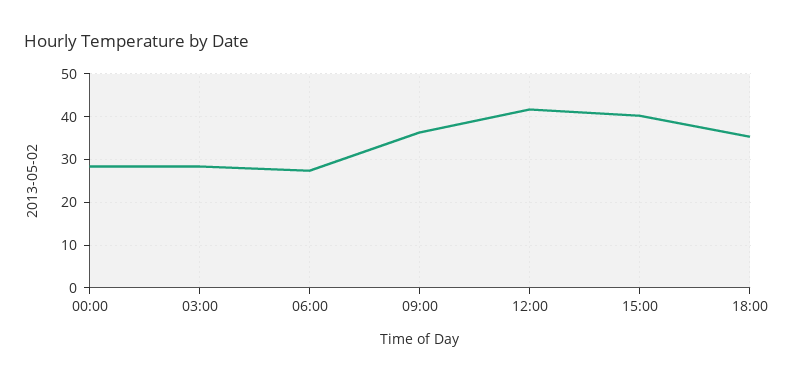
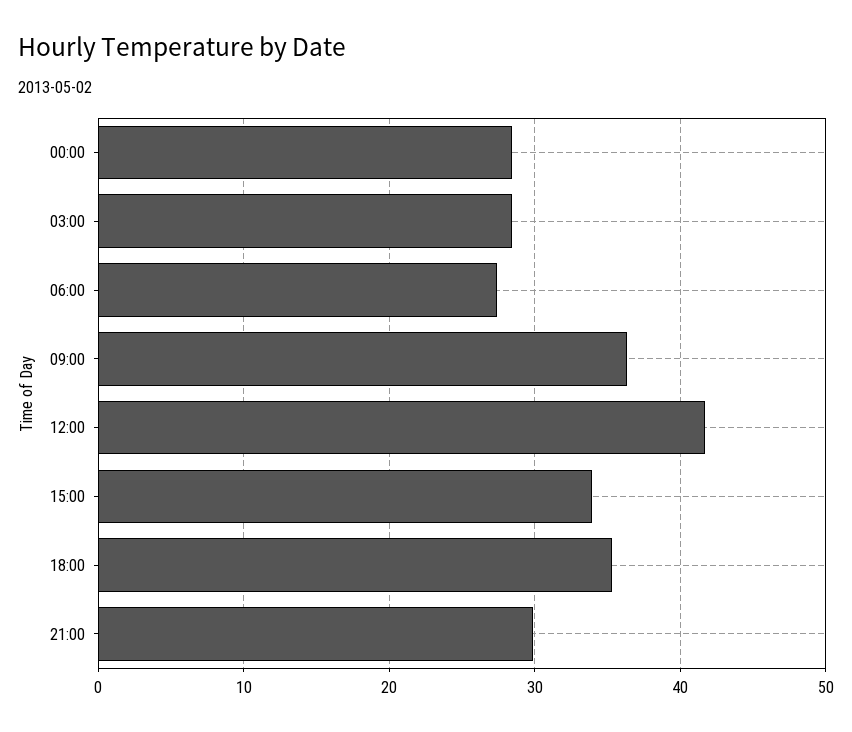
15:00: 40 -> 34
21:00: none -> 30

